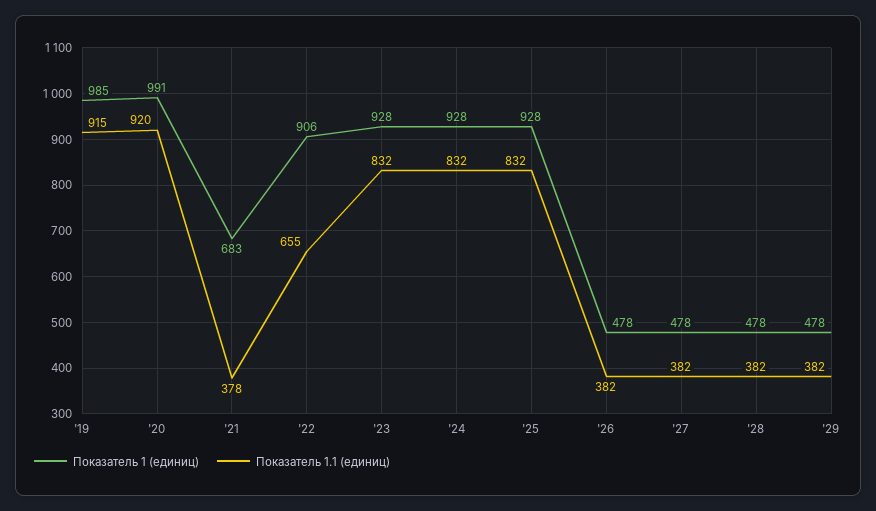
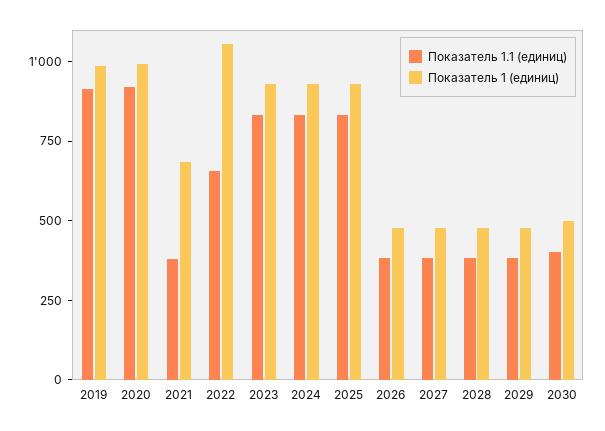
Показатель 1 (единиц), '22: 906 -> 1050
Показатель 1.1 (единиц), 2030: none -> 400
Показатель 1 (единиц), 2030: none -> 500

